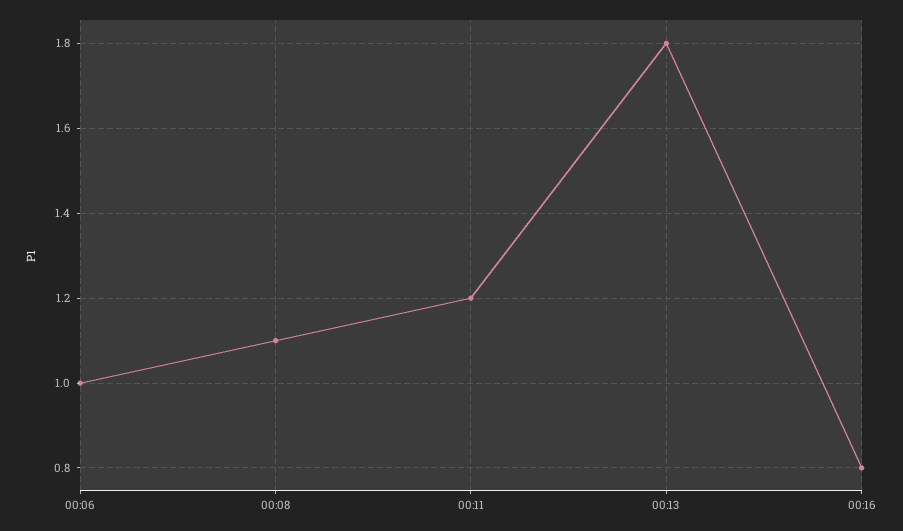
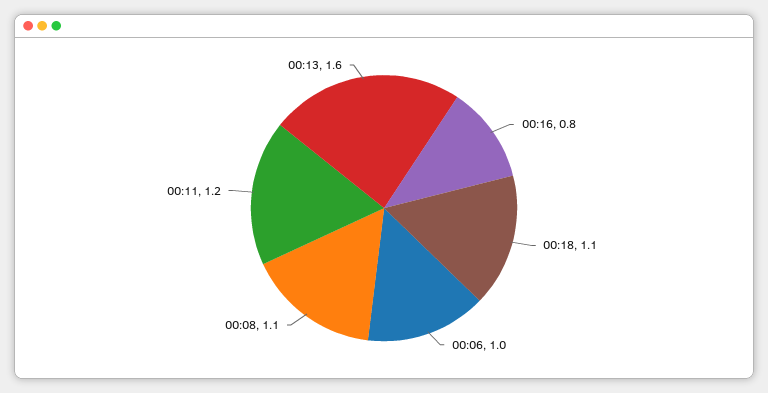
00:13: 1.8 -> 1.6
00:18: none -> 1.1

